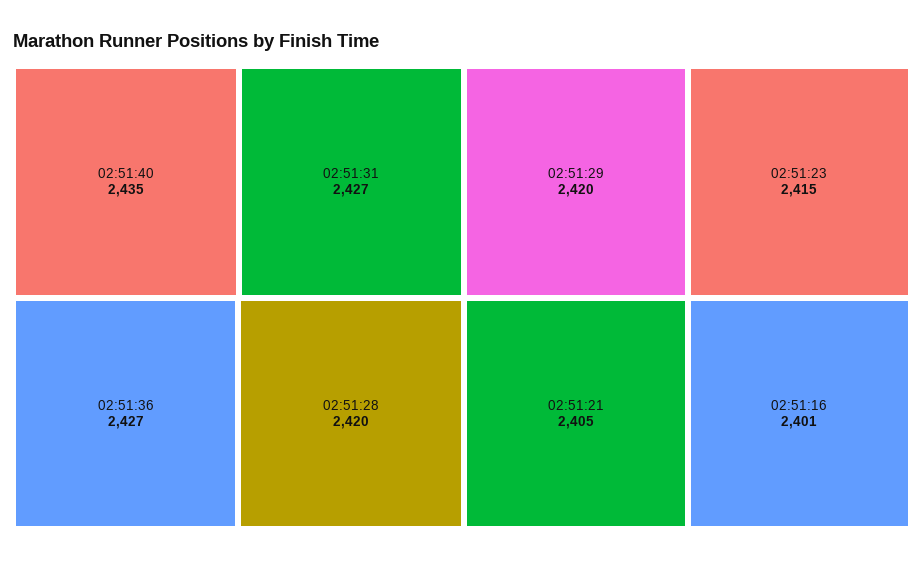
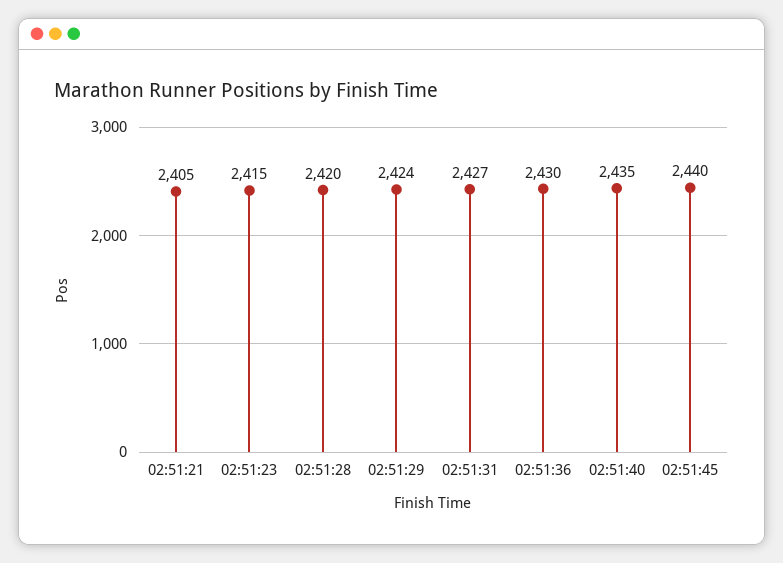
02:51:36: 2427 -> 2430
02:51:29: 2420 -> 2424
02:51:16: 2401 -> none
02:51:45: none -> 2440

